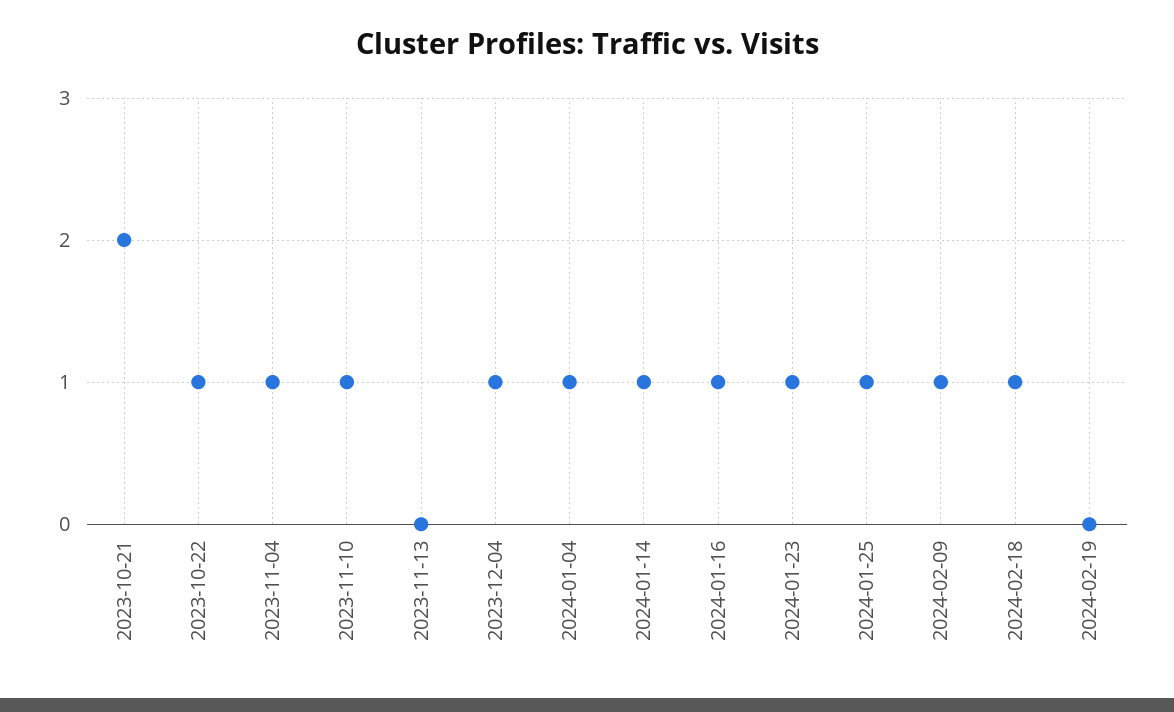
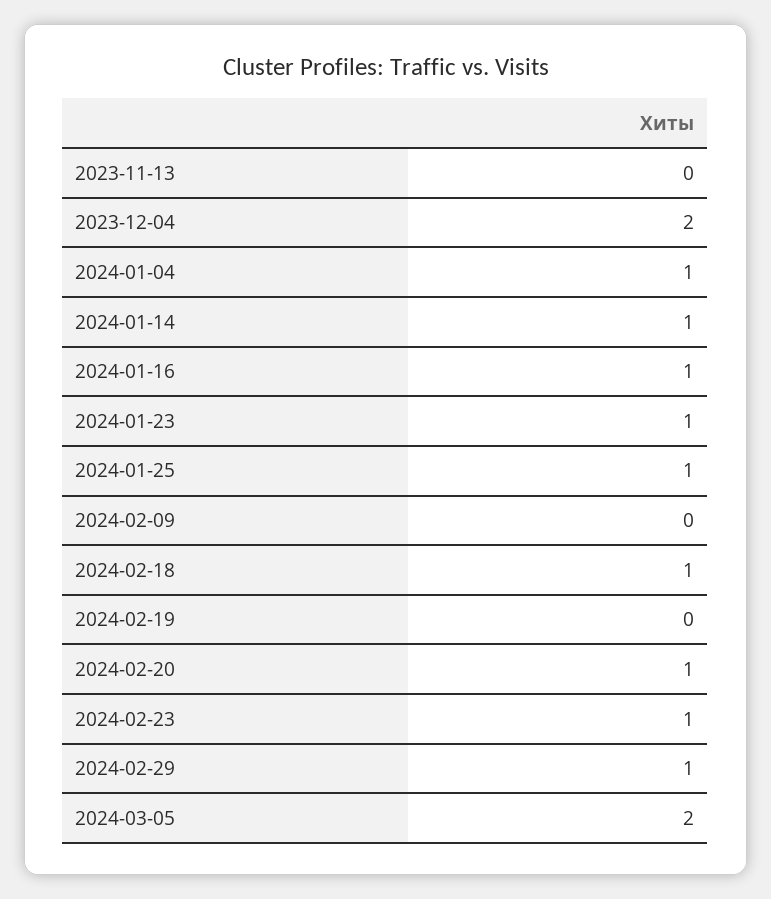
2023-10-21: 2 -> none
2023-10-22: 1 -> none
2023-11-04: 1 -> none
2023-11-10: 1 -> none
2023-12-04: 1 -> 2
2024-02-09: 1 -> 0
2024-02-20: none -> 1
2024-02-23: none -> 1
2024-02-29: none -> 1
2024-03-05: none -> 2

